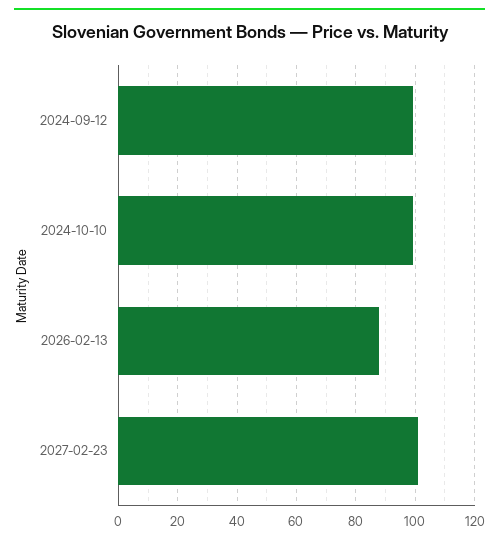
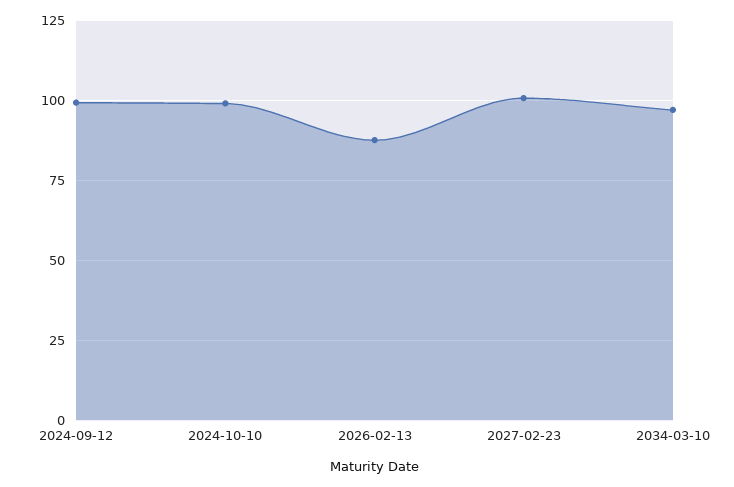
2034-03-10: none -> 97.5

